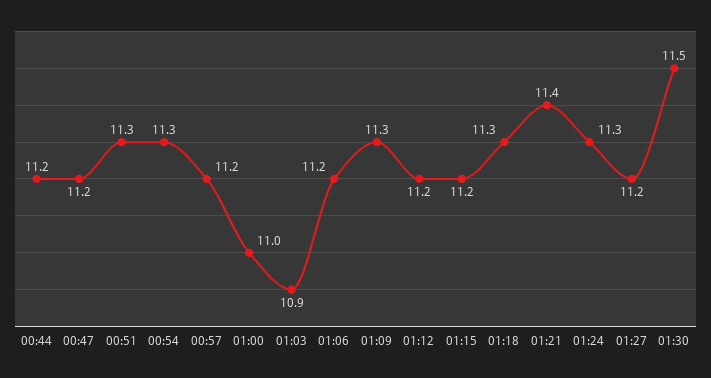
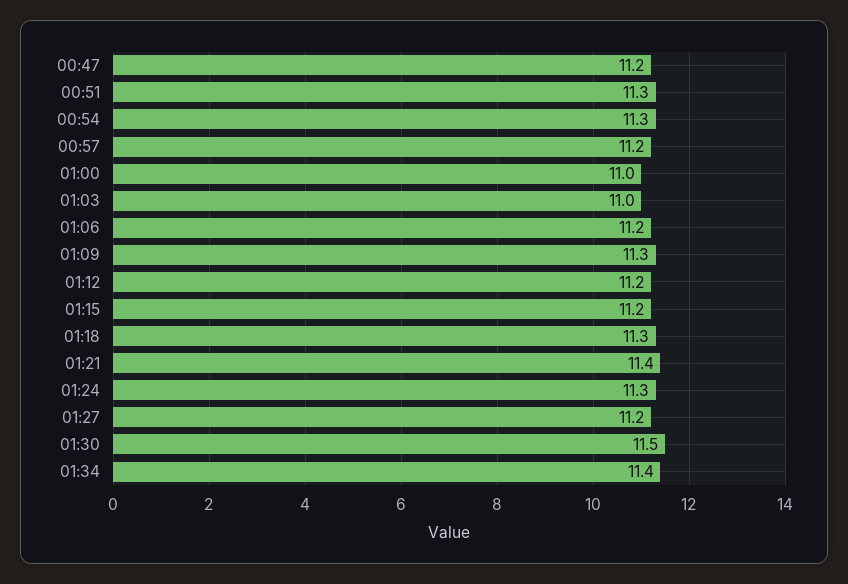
00:44: 11.2 -> none
01:03: 10.9 -> 11
01:34: none -> 11.4

